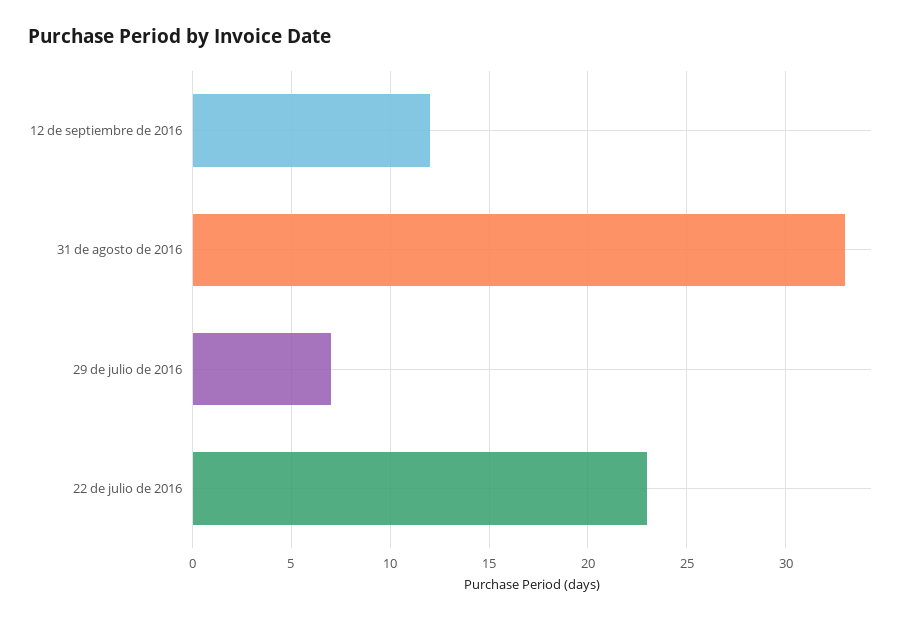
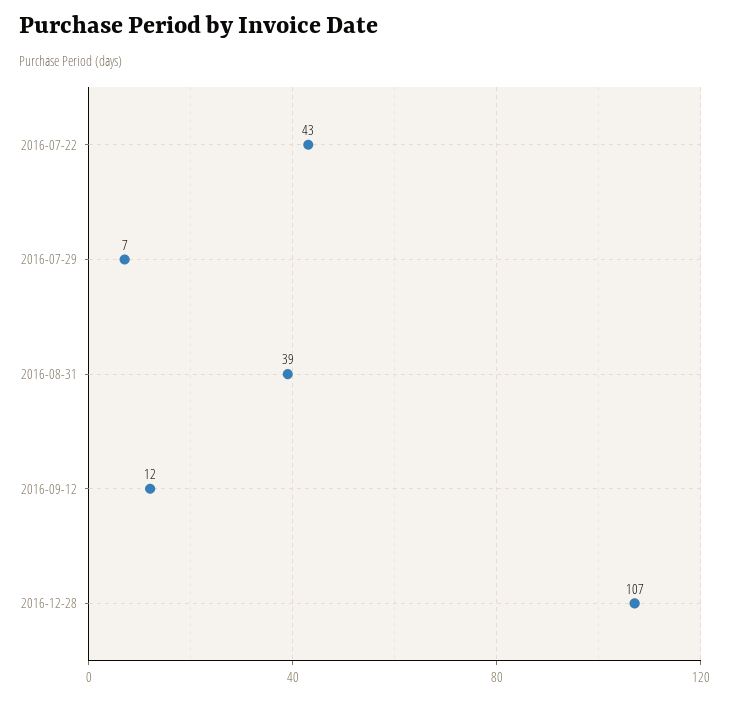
31 de agosto de 2016: 33 -> 39
22 de julio de 2016: 23 -> 43
2016-12-28: none -> 107

